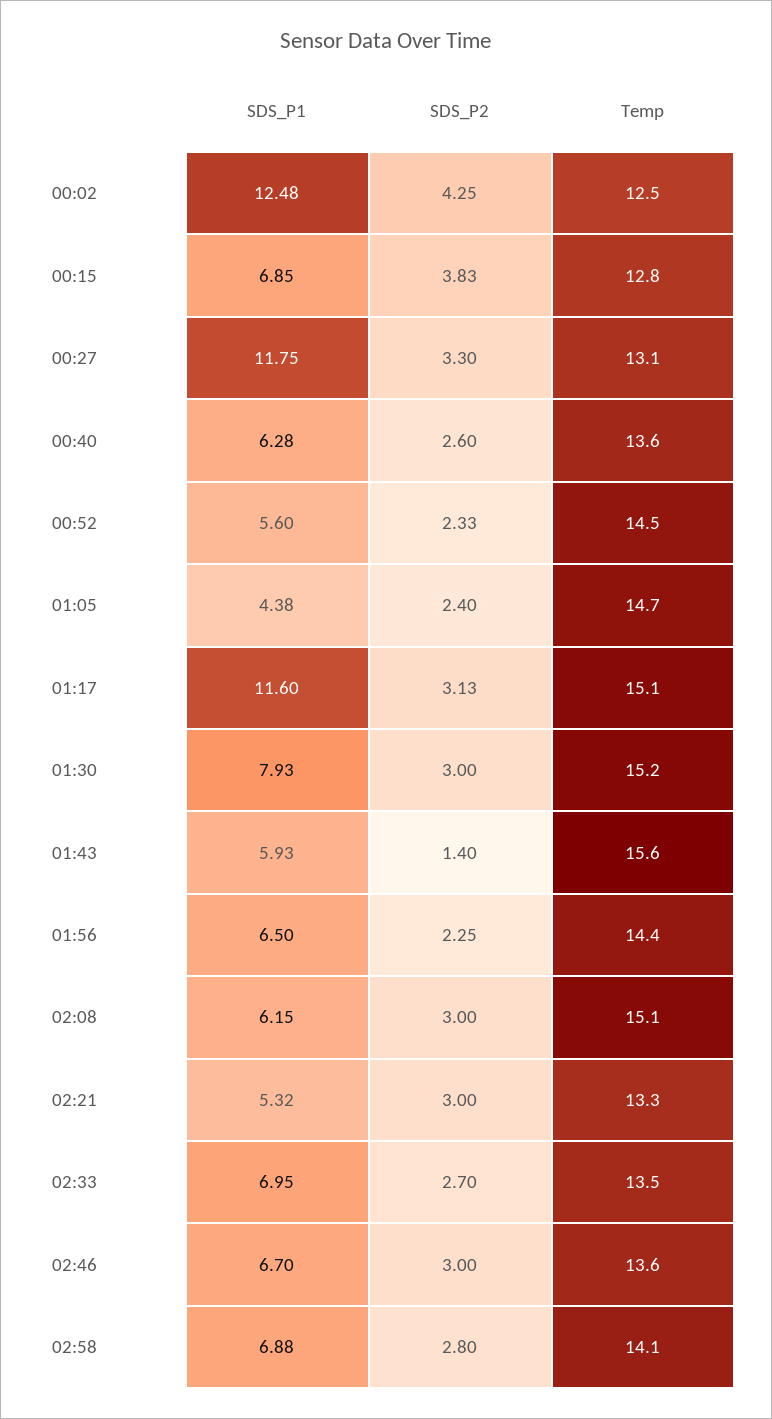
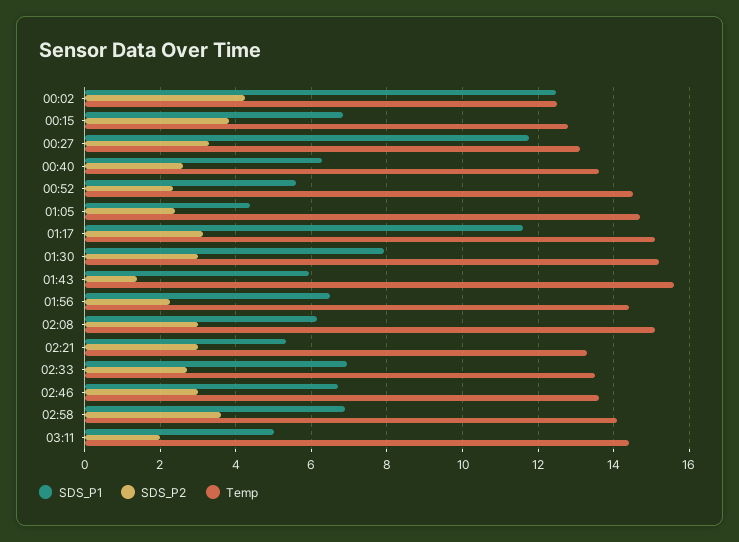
SDS_P2, 02:58: 2.8 -> 3.6
SDS_P1, 03:11: none -> 5
SDS_P2, 03:11: none -> 2
Temp, 03:11: none -> 14.4

